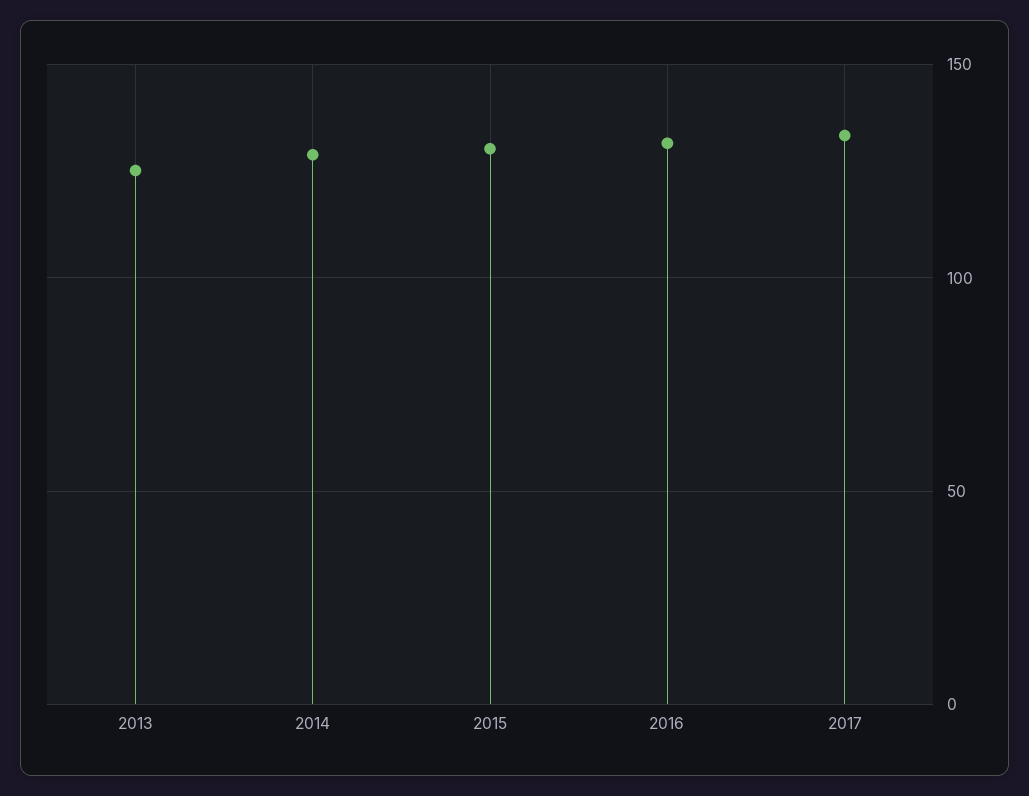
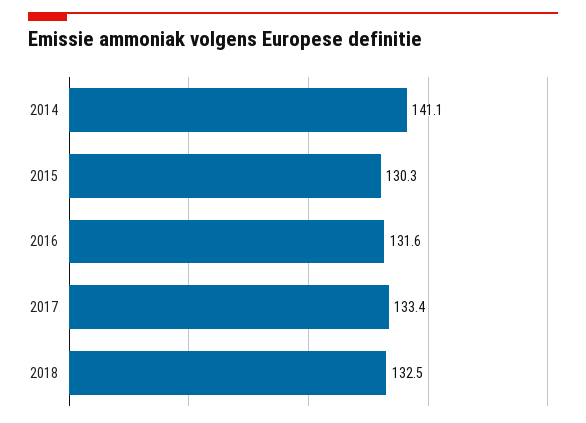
2013: 125 -> none
2014: 130 -> 141.1
2018: none -> 132.5

